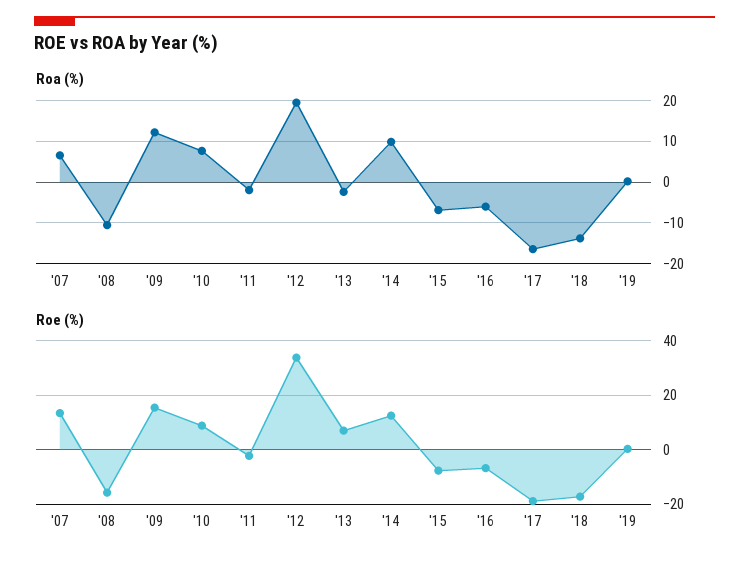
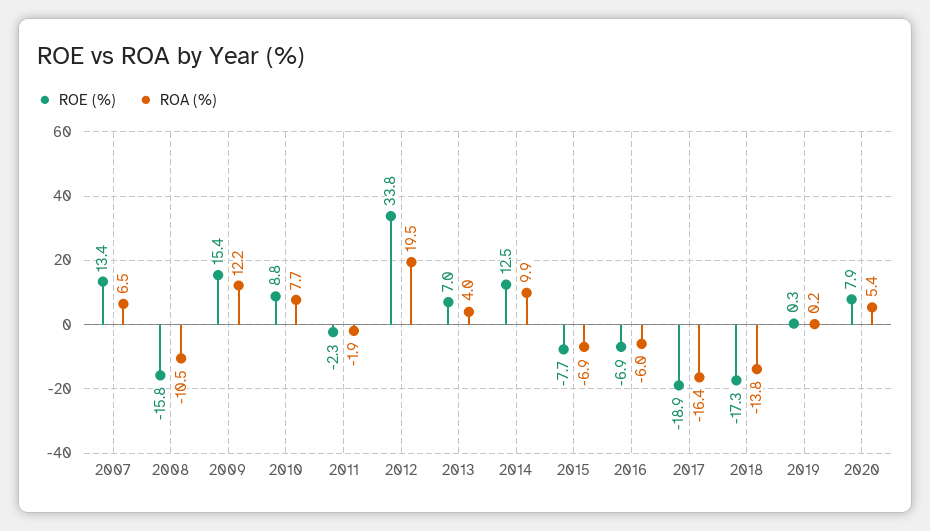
Roa (%), '13: -2 -> 4
Roe (%), 2020: none -> 7.9
Roa (%), 2020: none -> 5.4

